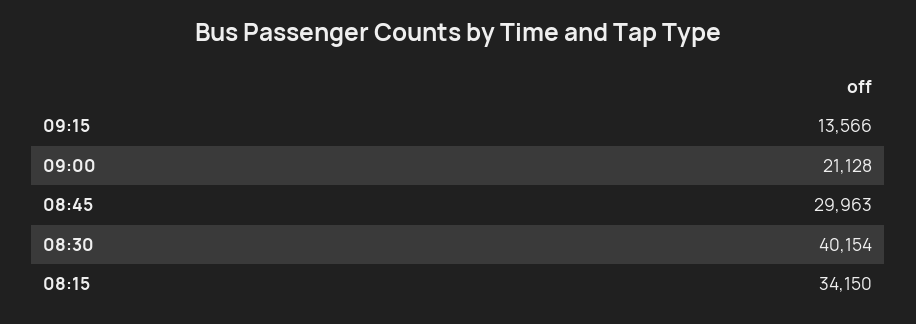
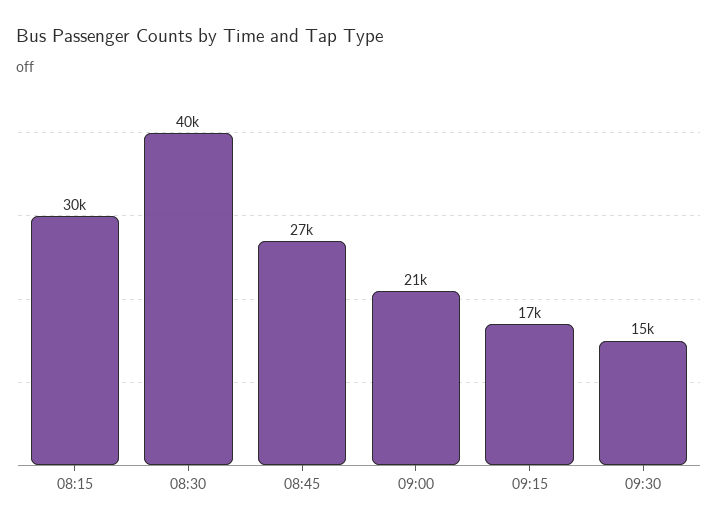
09:15: 13566 -> 17000
08:45: 29963 -> 27000
08:15: 34150 -> 30000
09:30: none -> 15000

